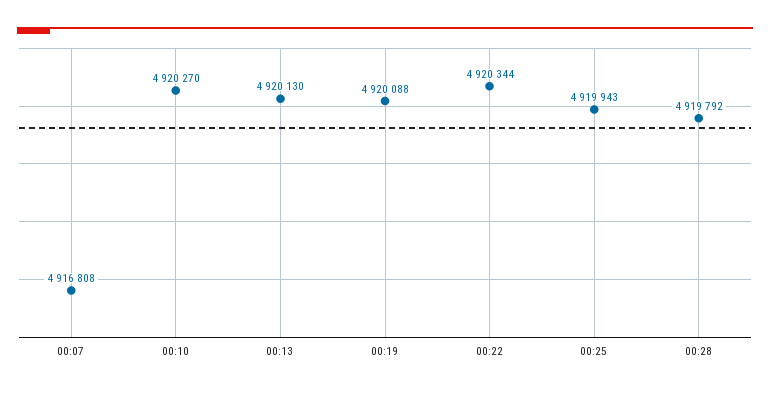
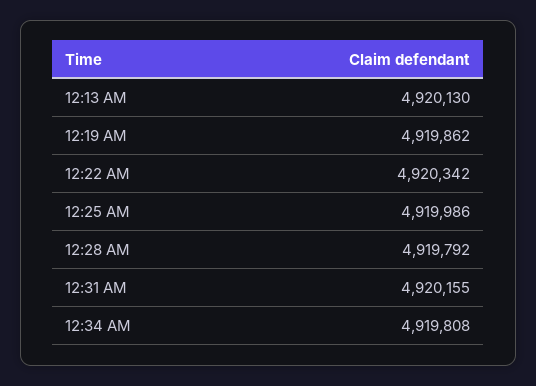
00:07: 4916808 -> none
00:10: 4920270 -> none
00:19: 4920088 -> 4919862
00:22: 4920344 -> 4920342
00:25: 4919943 -> 4919986
12:31 AM: none -> 4920155
12:34 AM: none -> 4919808

